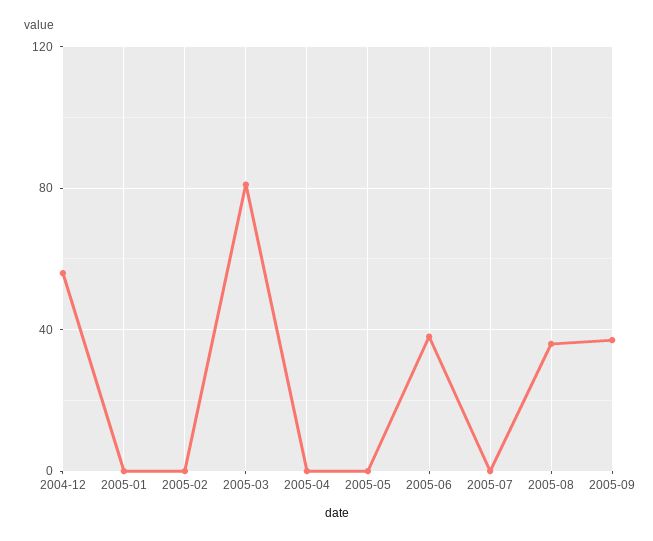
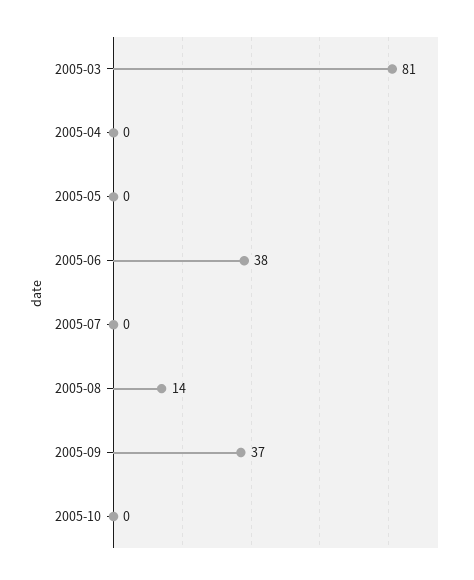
2004-12: 55 -> none
2005-01: 0 -> none
2005-02: 0 -> none
2005-08: 35 -> 14
2005-10: none -> 0

